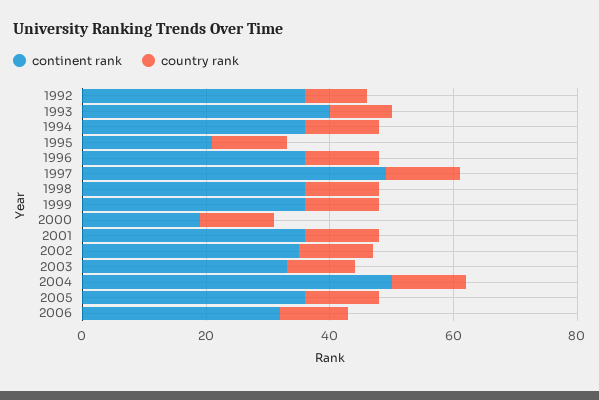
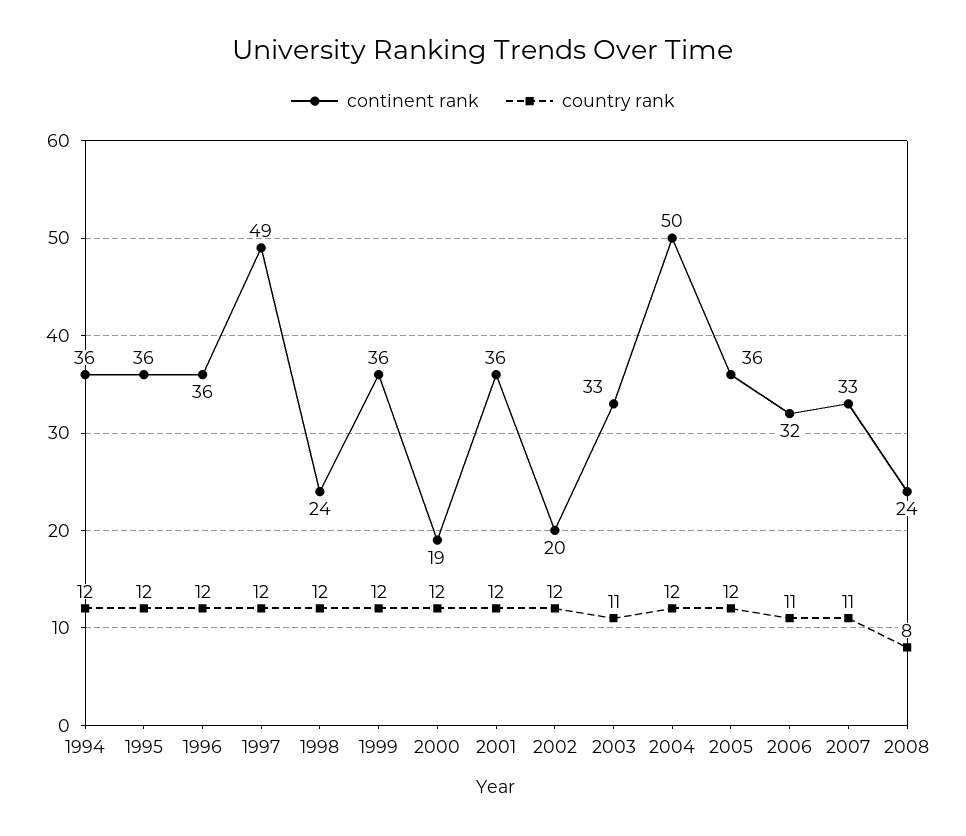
continent rank, 1992: 35 -> none
country rank, 1992: 10 -> none
continent rank, 1993: 40 -> none
country rank, 1993: 10 -> none
continent rank, 1995: 20 -> 36
continent rank, 1998: 35 -> 24
continent rank, 2002: 35 -> 20
continent rank, 2007: none -> 33
country rank, 2007: none -> 11
continent rank, 2008: none -> 24
country rank, 2008: none -> 8

